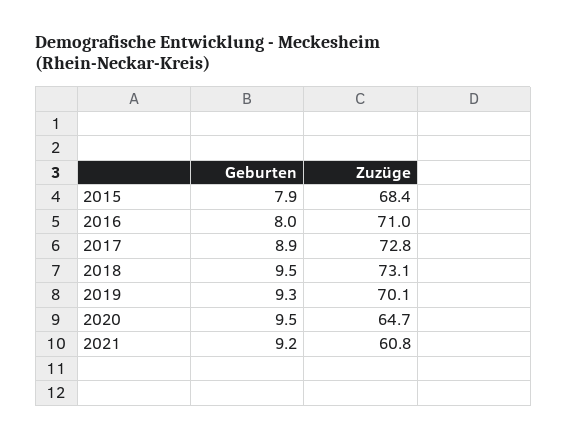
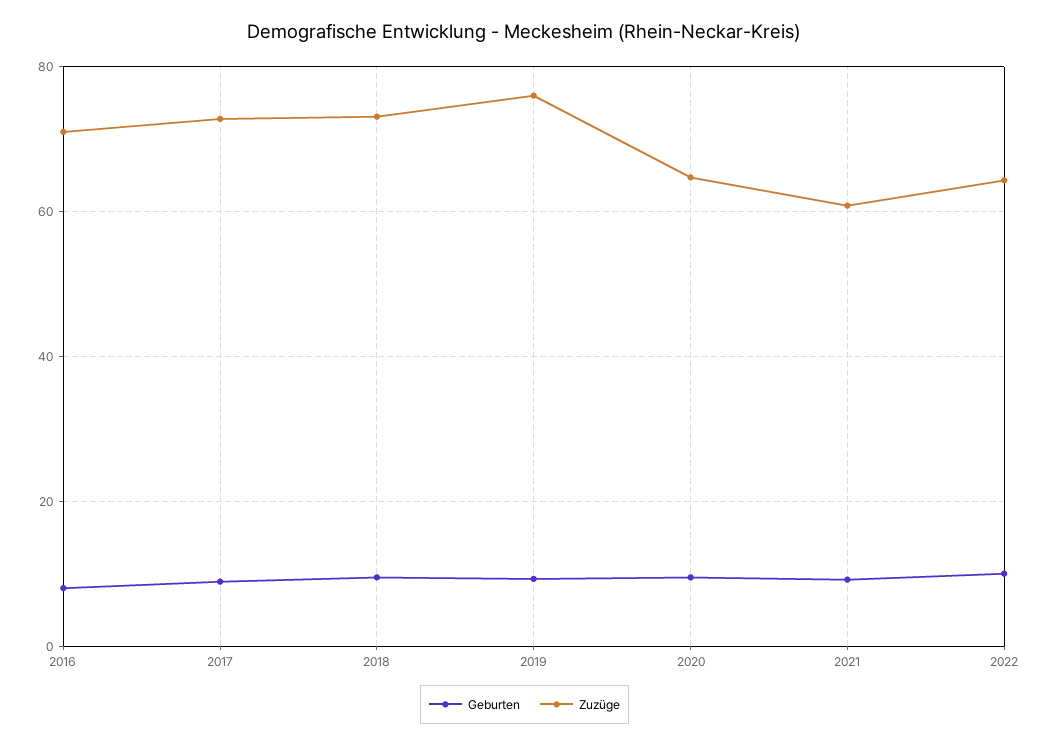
Geburten, 2015: 7.9 -> none
Zuzüge, 2015: 68.4 -> none
Zuzüge, 2019: 70.1 -> 76
Geburten, 2022: none -> 10
Zuzüge, 2022: none -> 64

